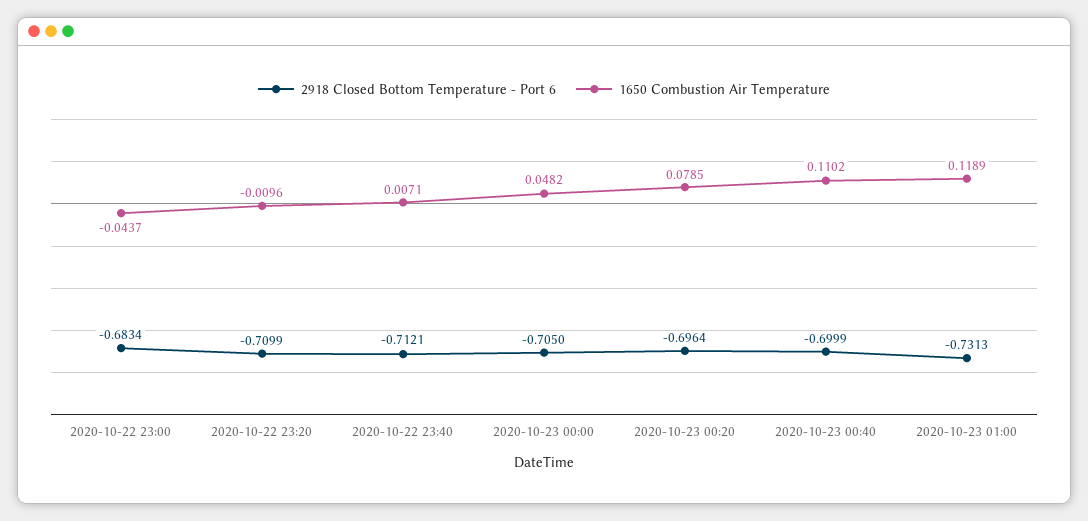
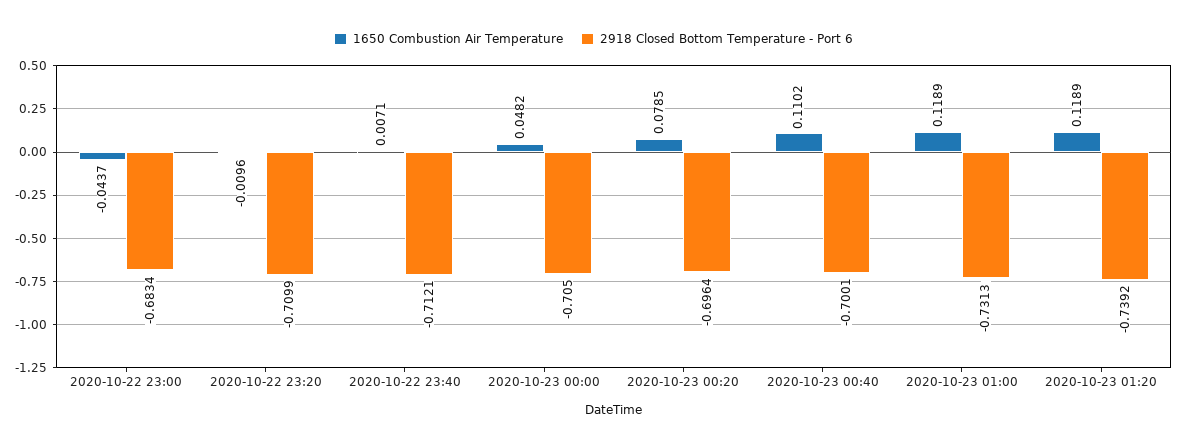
2918 Closed Bottom Temperature - Port 6, 2020-10-23 00:40: -0.6999 -> -0.7001
1650 Combustion Air Temperature, 2020-10-23 01:20: none -> 0.1189
2918 Closed Bottom Temperature - Port 6, 2020-10-23 01:20: none -> -0.7392

